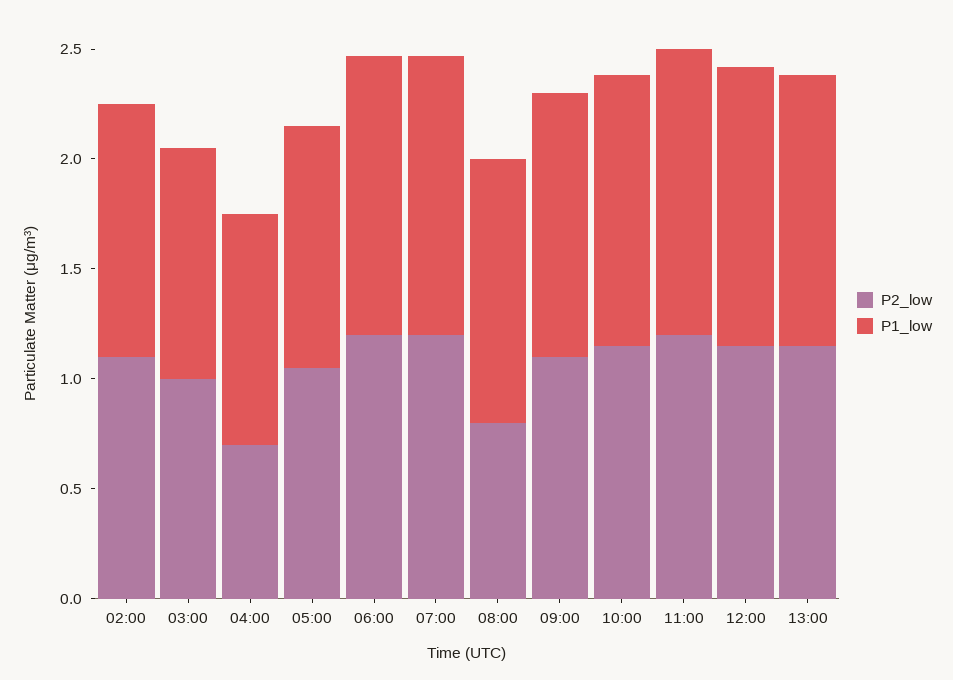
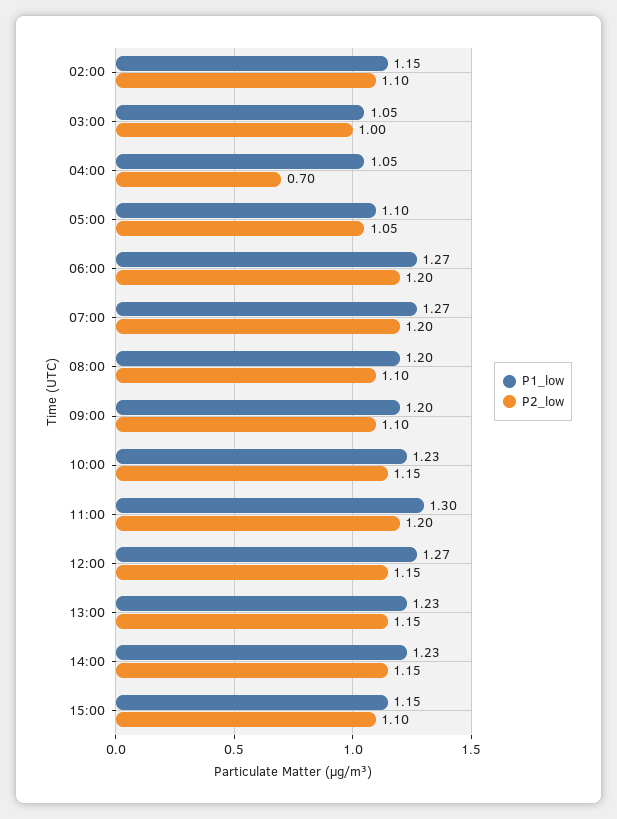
P2_low, 08:00: 0.8 -> 1.1
P1_low, 14:00: none -> 1.23
P2_low, 14:00: none -> 1.15
P1_low, 15:00: none -> 1.15
P2_low, 15:00: none -> 1.1

